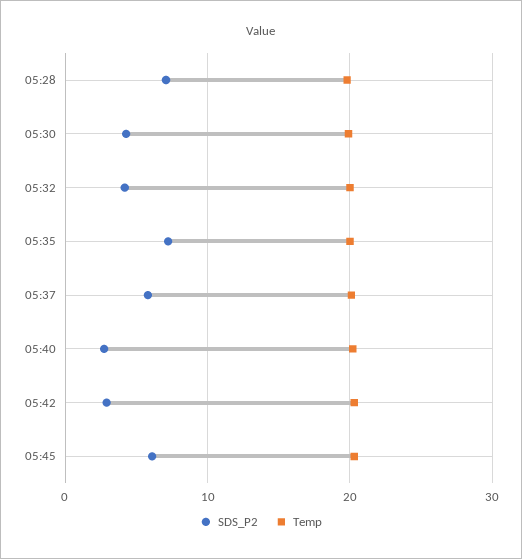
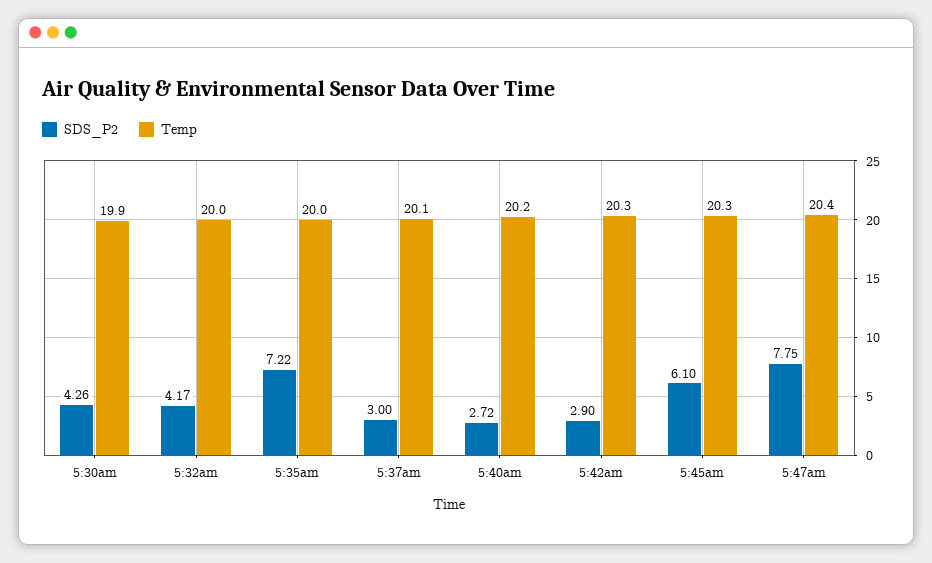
SDS_P2, 05:28: 7 -> none
Temp, 05:28: 20 -> none
SDS_P2, 05:37: 6 -> 3
SDS_P2, 5:47am: none -> 7.75
Temp, 5:47am: none -> 20.4

